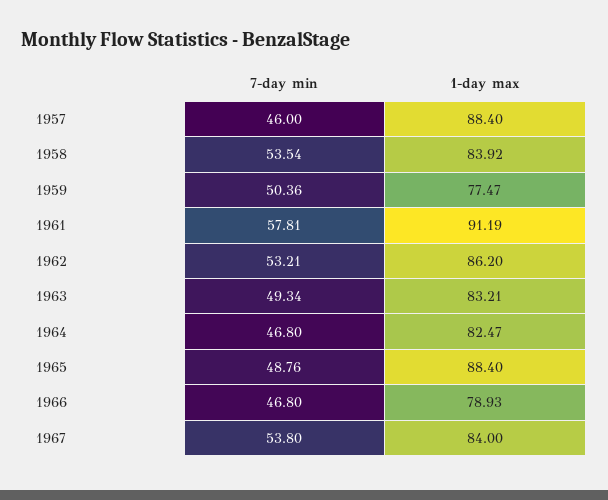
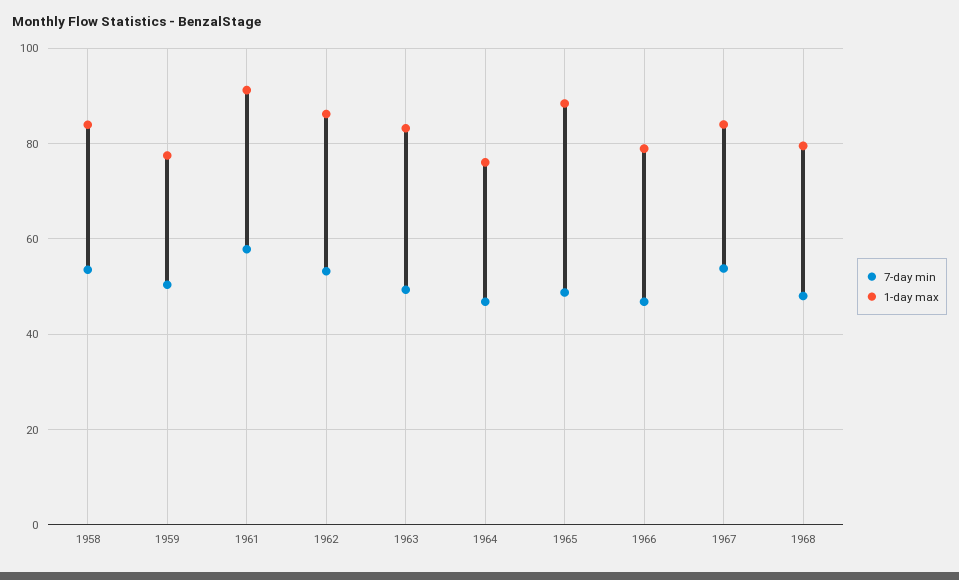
7-day min, 1957: 46 -> none
1-day max, 1957: 88.4 -> none
1-day max, 1964: 82.47 -> 76
7-day min, 1968: none -> 48
1-day max, 1968: none -> 80

